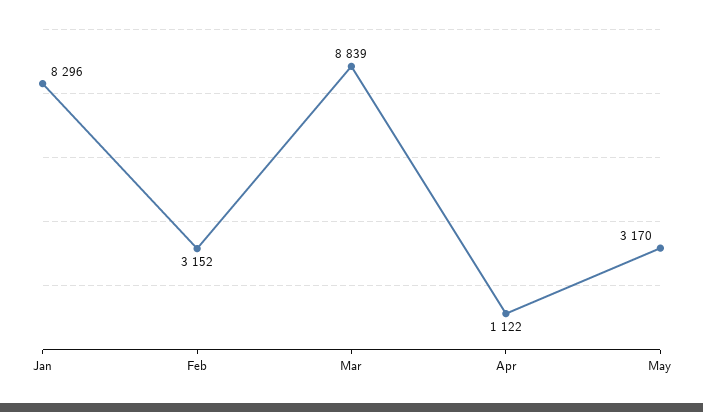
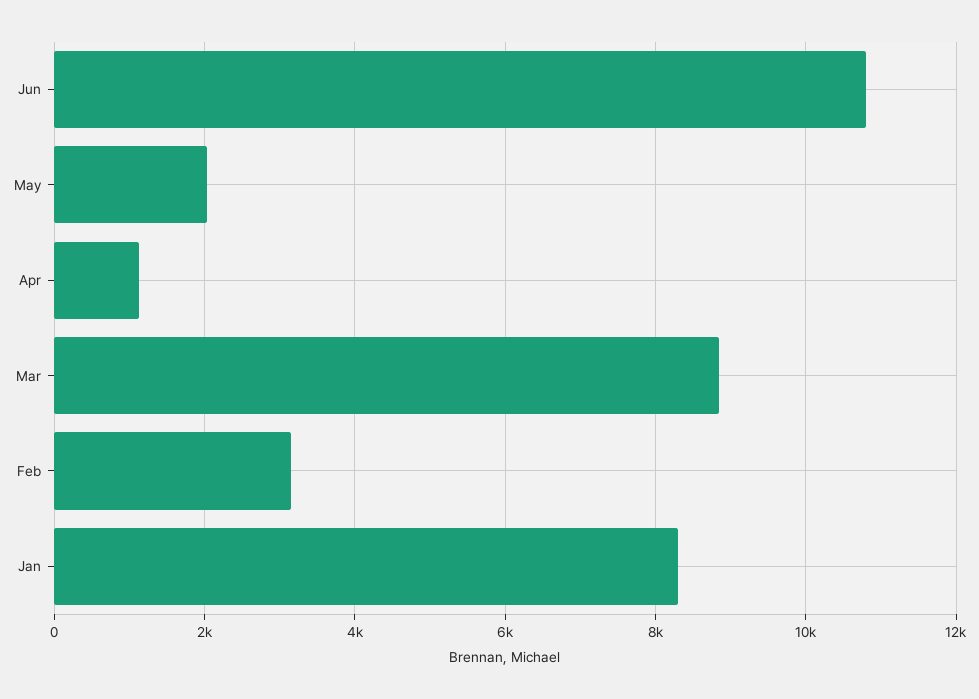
May: 3170 -> 2000
Jun: none -> 10800

